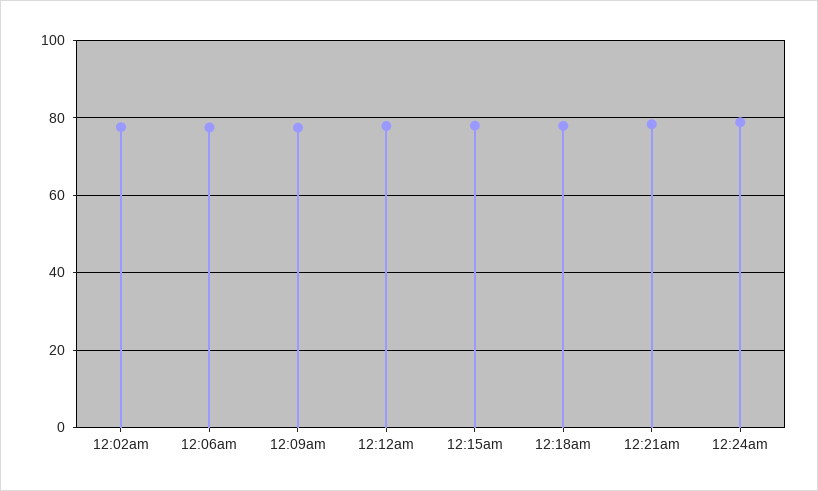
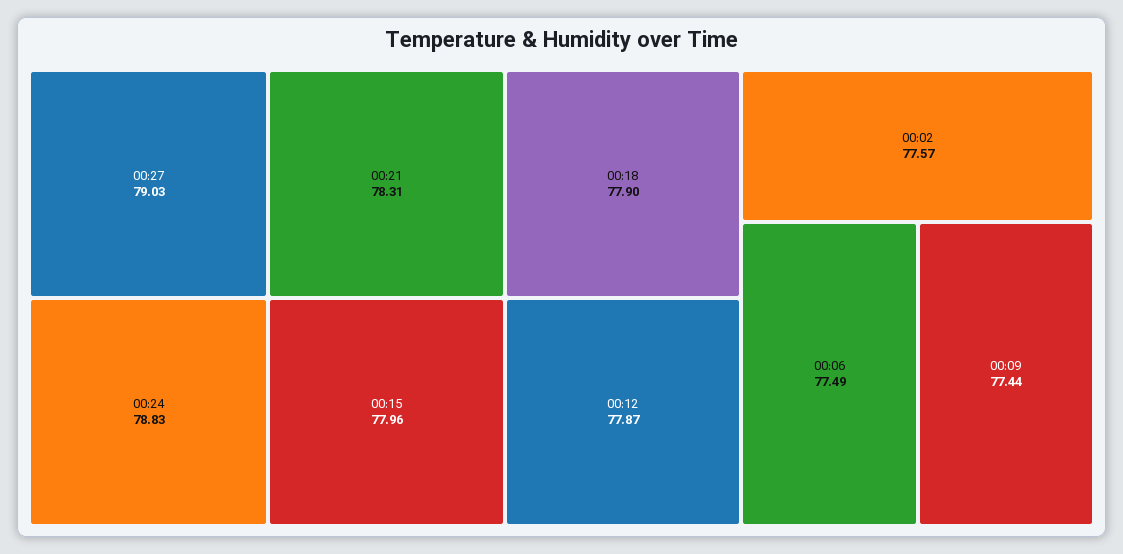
00:27: none -> 79.03

